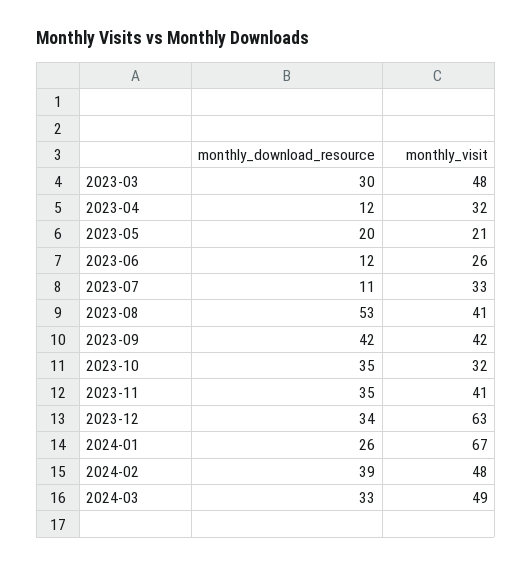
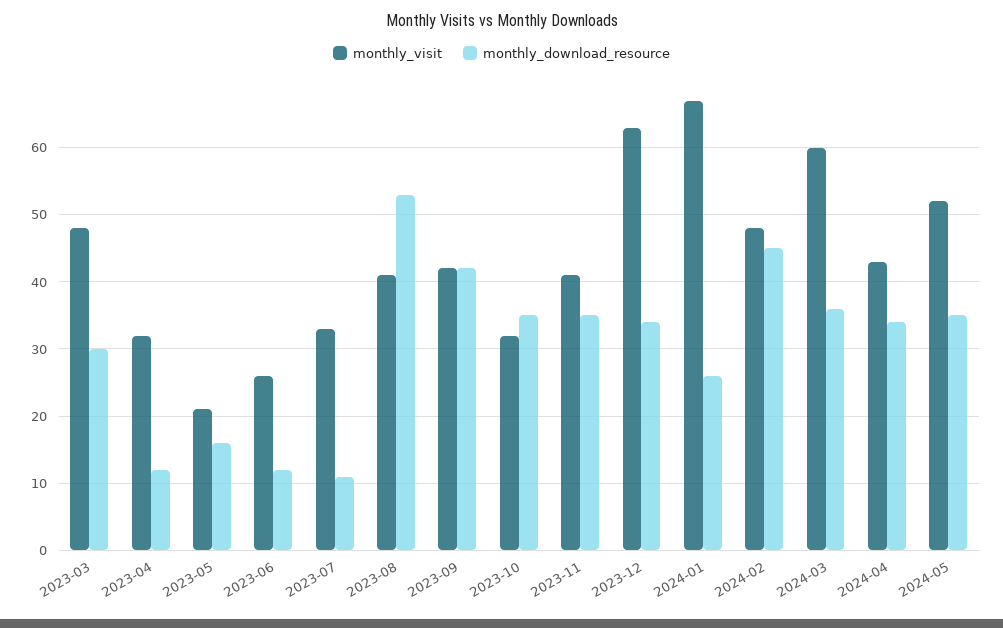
monthly_download_resource, 2023-05: 20 -> 16
monthly_download_resource, 2024-02: 39 -> 45
monthly_download_resource, 2024-03: 33 -> 36
monthly_visit, 2024-03: 49 -> 60
monthly_visit, 2024-04: none -> 43
monthly_download_resource, 2024-04: none -> 34
monthly_visit, 2024-05: none -> 52
monthly_download_resource, 2024-05: none -> 35

